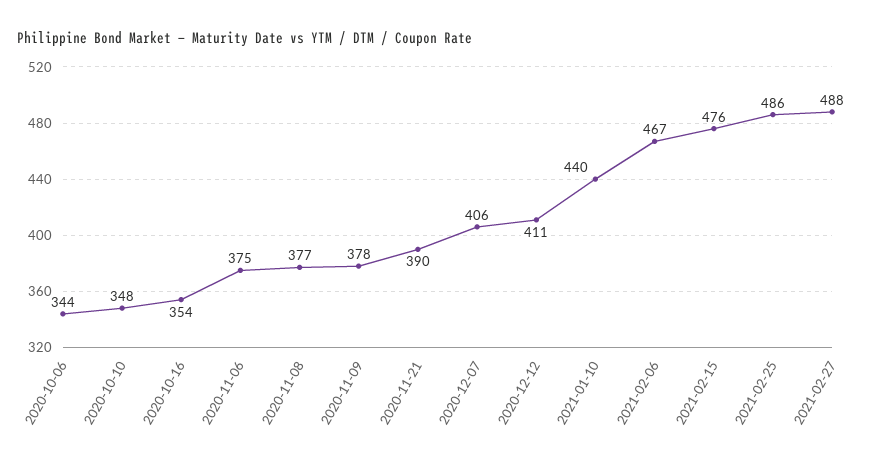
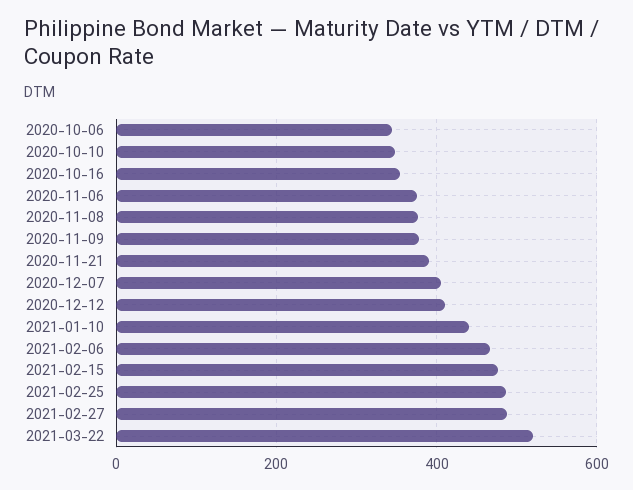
2021-03-22: none -> 520

